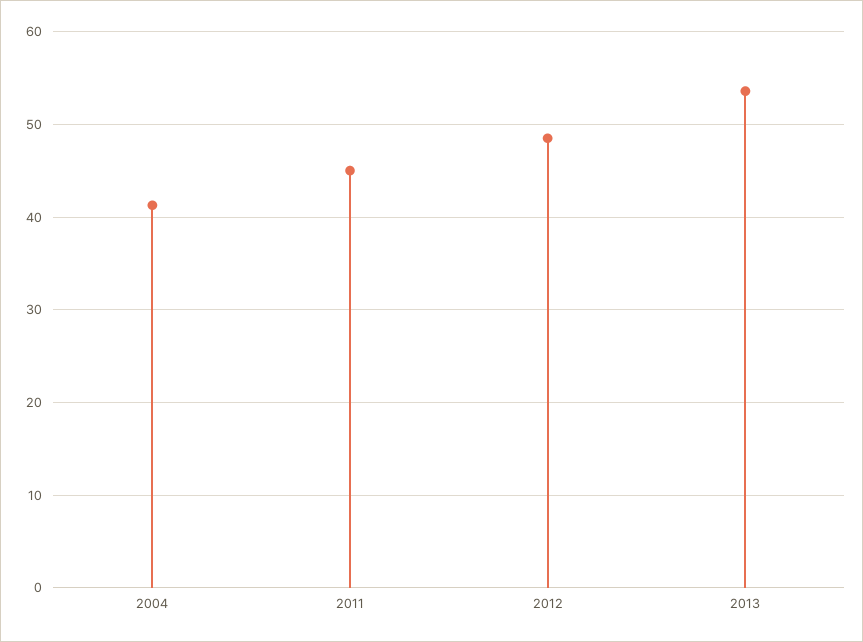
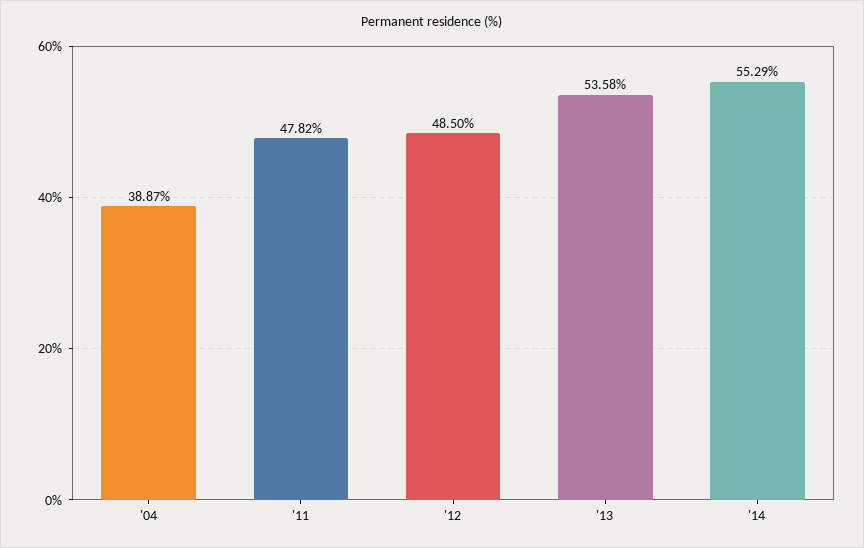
2004: 41 -> 38.87
2011: 45 -> 47.82
'14: none -> 55.29

